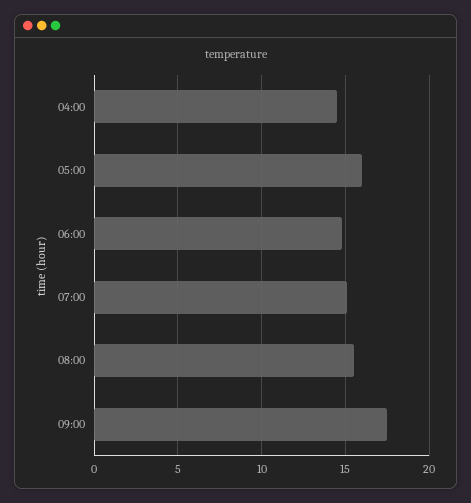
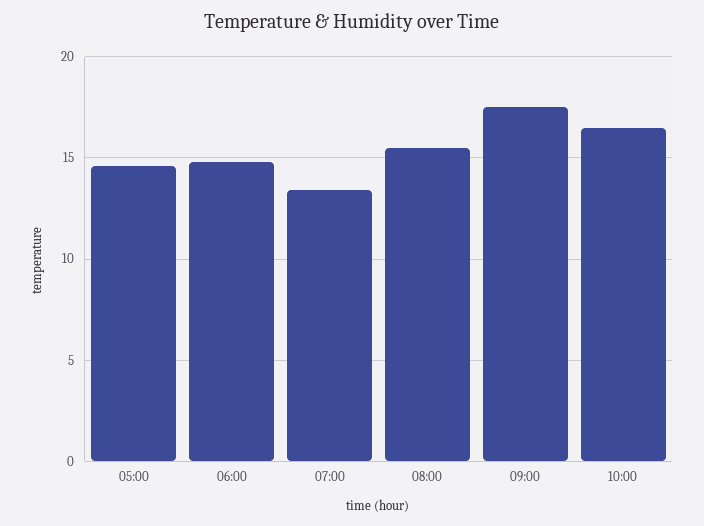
04:00: 14.5 -> none
05:00: 16 -> 14.5
07:00: 15 -> 13.5
10:00: none -> 16.5

